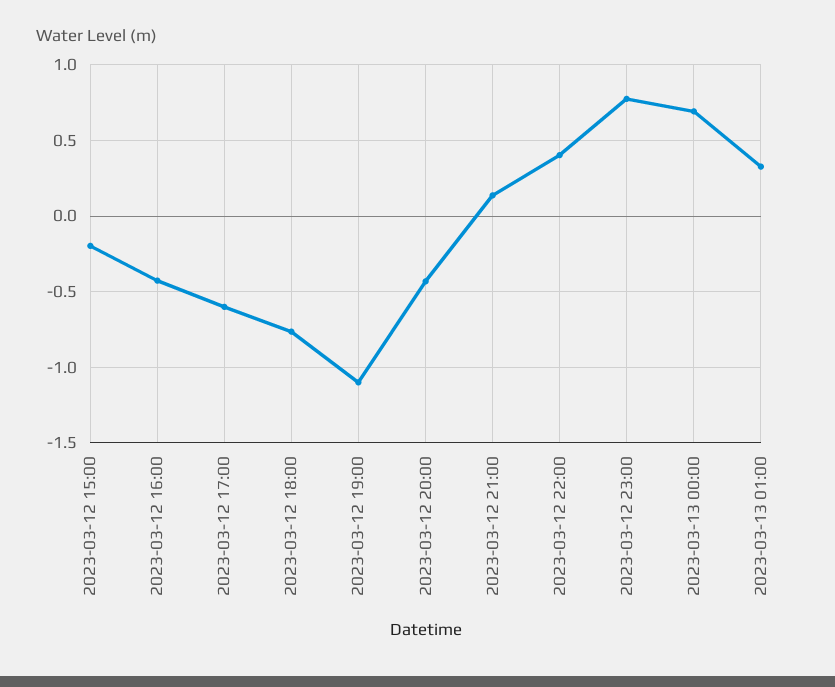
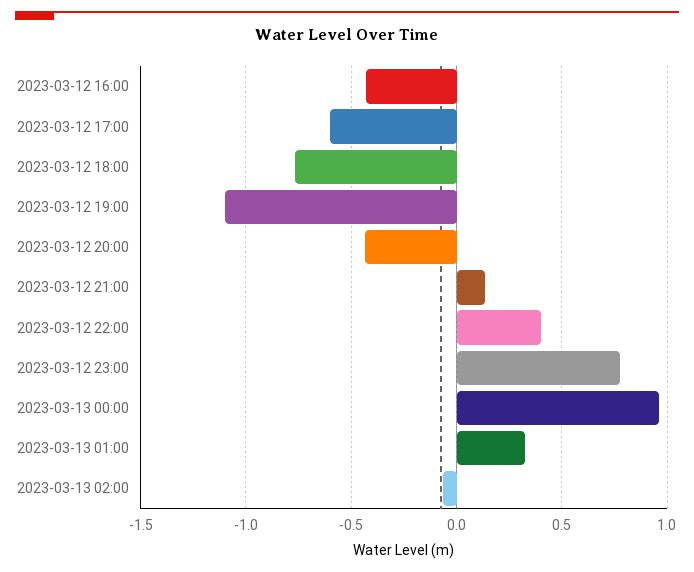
2023-03-12 15:00: -0.2 -> none
2023-03-13 00:00: 0.7 -> 0.95
2023-03-13 02:00: none -> -0.05

